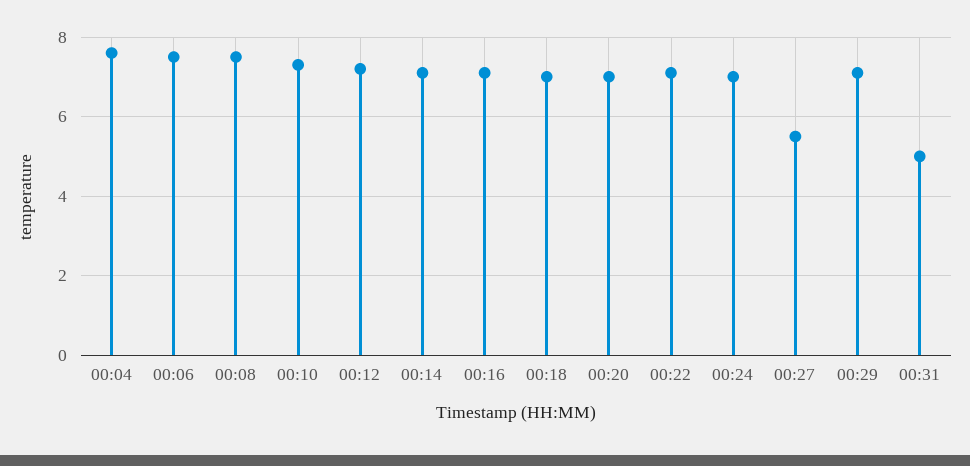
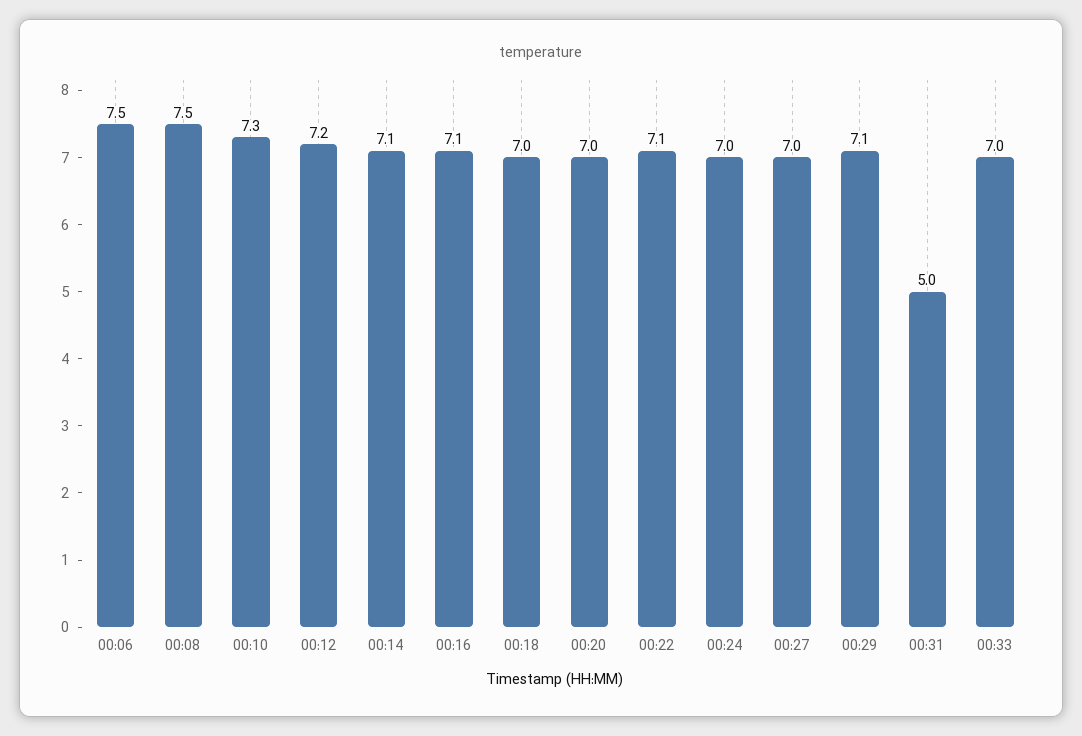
00:04: 7.5 -> none
00:27: 5.5 -> 7
00:33: none -> 7

